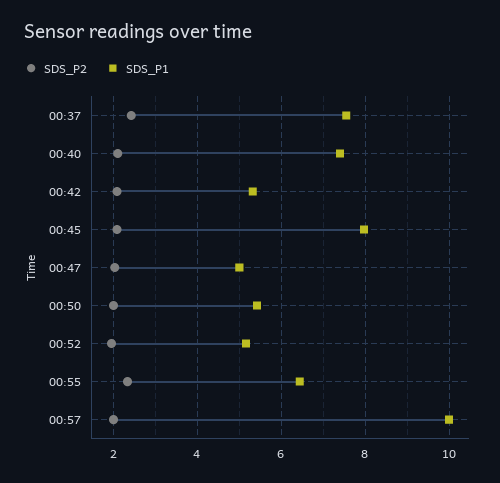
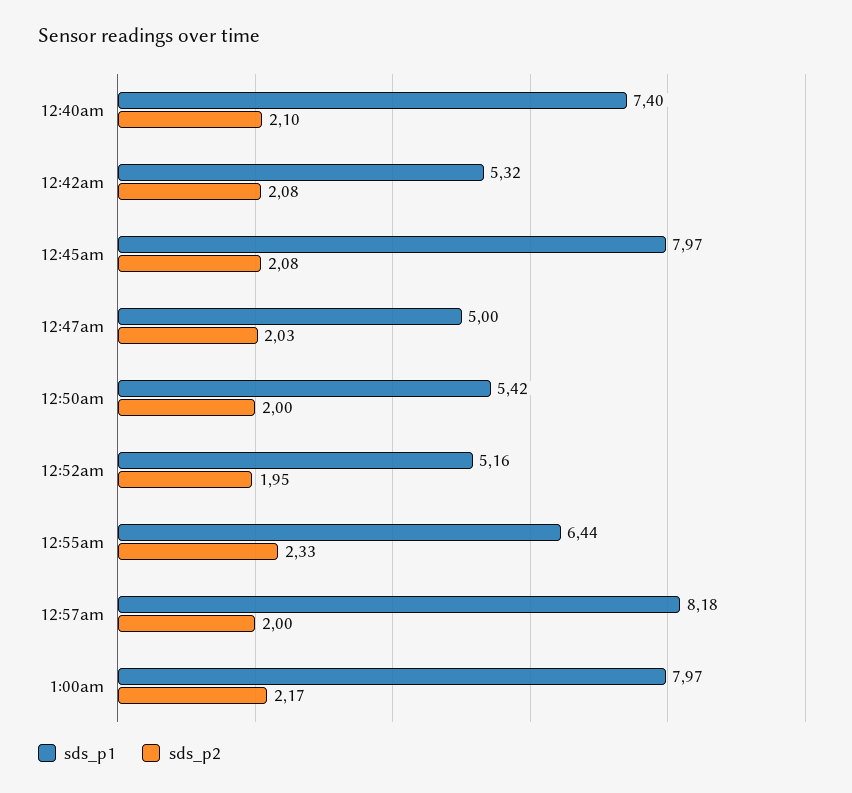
SDS_P2, 00:37: 2.4 -> none
SDS_P1, 00:37: 7.6 -> none
SDS_P1, 00:57: 10 -> 8.18
SDS_P1, 1:00am: none -> 7.97
SDS_P2, 1:00am: none -> 2.17

